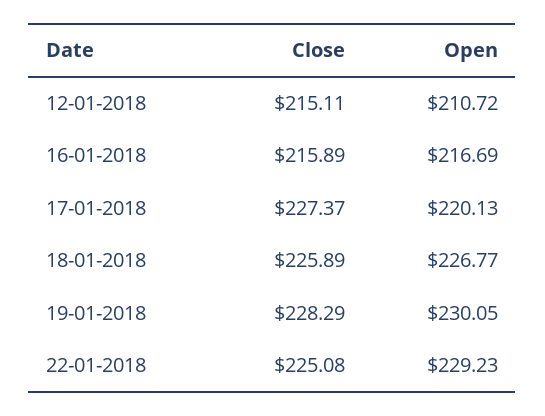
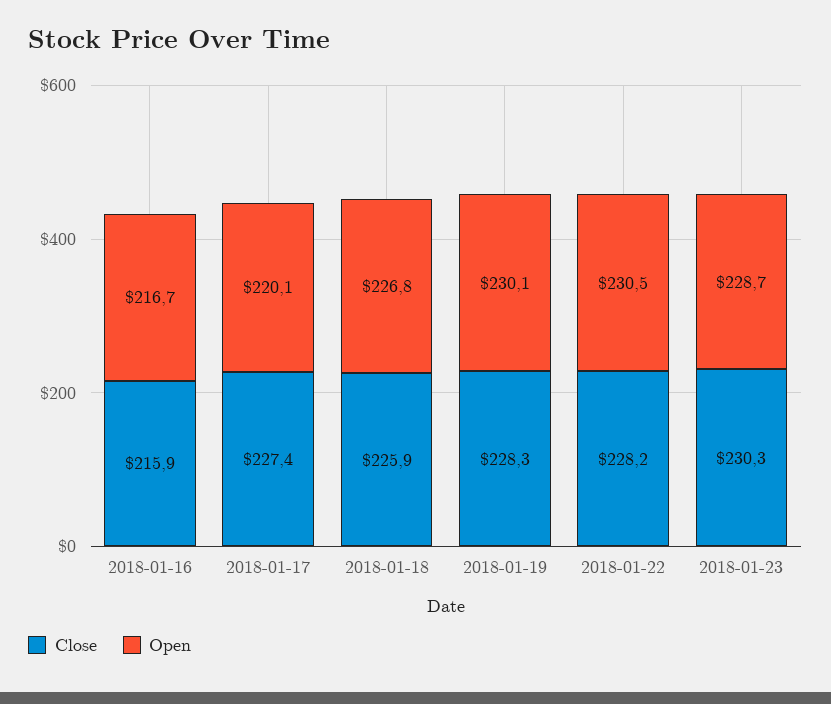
Close, 12-01-2018: 215.11 -> none
Open, 12-01-2018: 210.72 -> none
Close, 22-01-2018: 225.08 -> 228.2
Open, 22-01-2018: 229.23 -> 230.5
Close, 2018-01-23: none -> 230.3
Open, 2018-01-23: none -> 228.7

